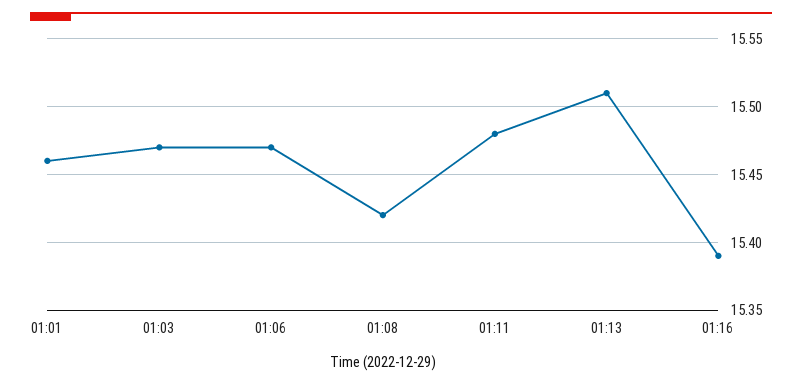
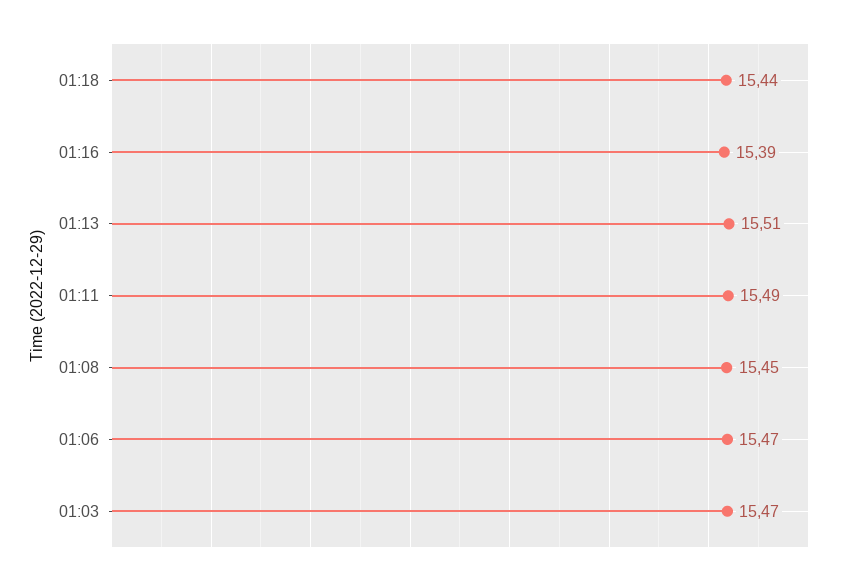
01:01: 15.46 -> none
01:08: 15.42 -> 15.45
01:11: 15.48 -> 15.49
01:18: none -> 15.44

